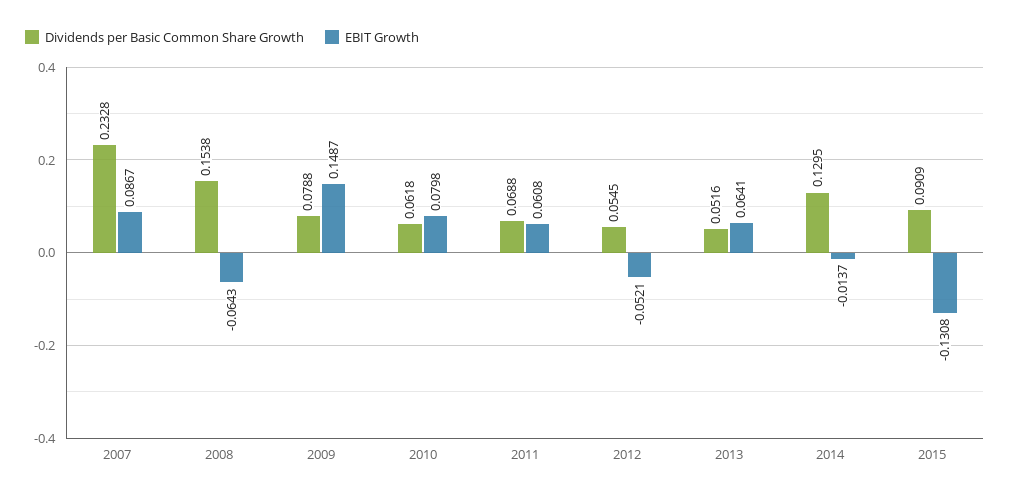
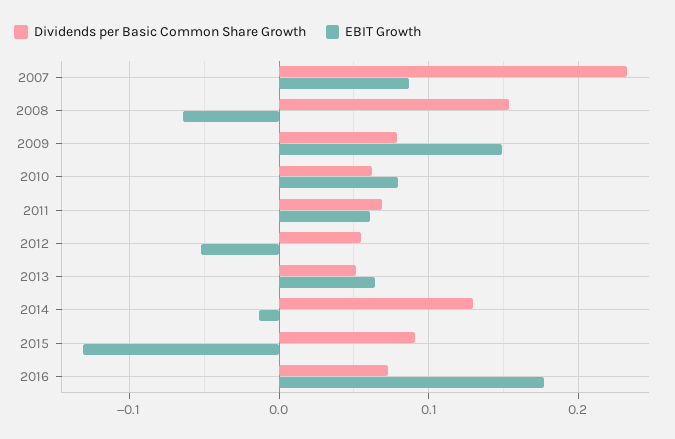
Dividends per Basic Common Share Growth, 2016: none -> 0.07
EBIT Growth, 2016: none -> 0.18

